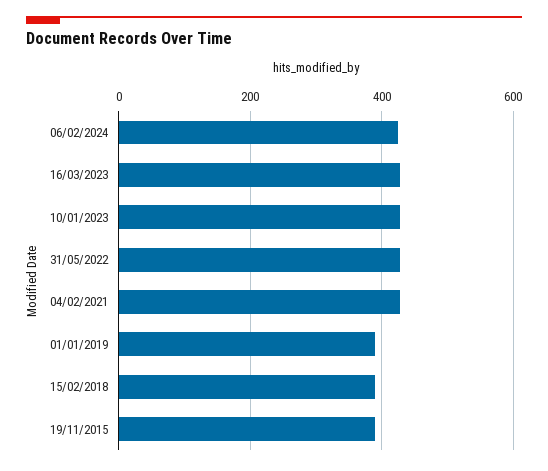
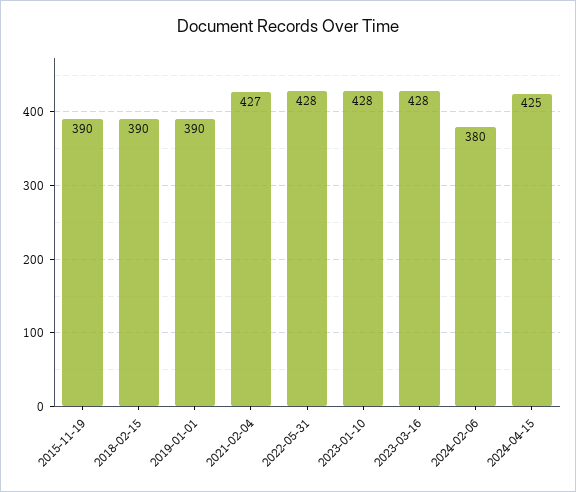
06/02/2024: 420 -> 380
2024-04-15: none -> 425

